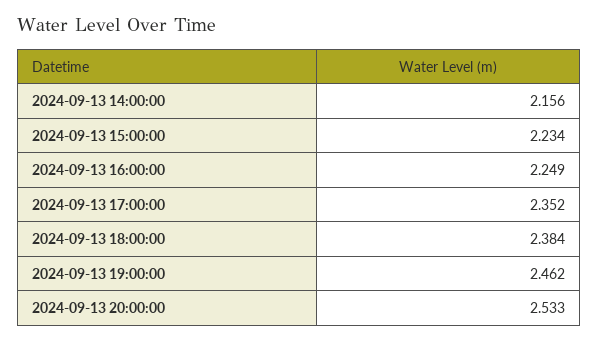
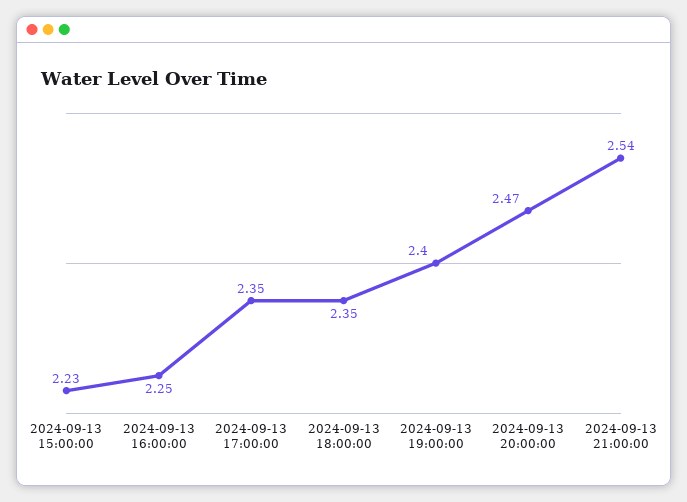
2024-09-13 14:00:00: 2.156 -> none
2024-09-13 18:00:00: 2.384 -> 2.35
2024-09-13 19:00:00: 2.462 -> 2.4
2024-09-13 20:00:00: 2.533 -> 2.47
2024-09-13 21:00:00: none -> 2.54

